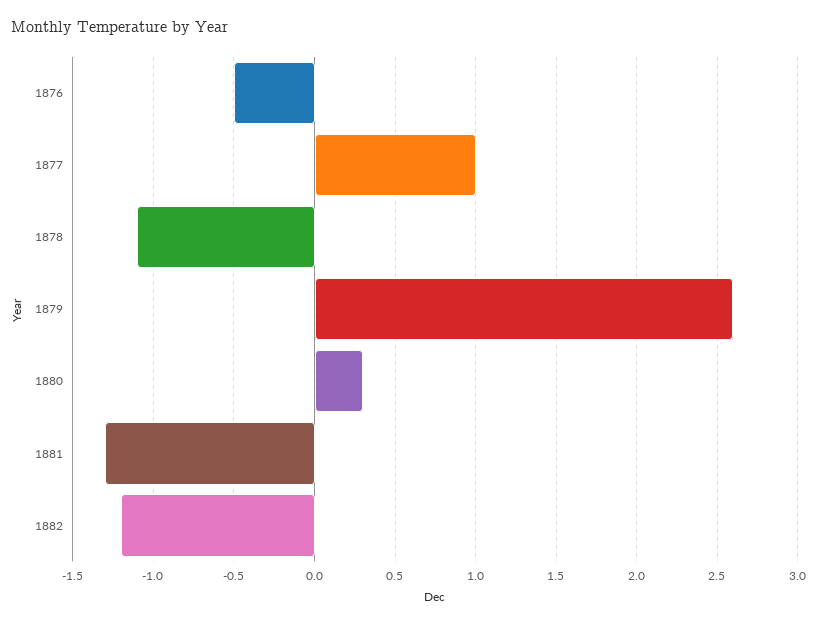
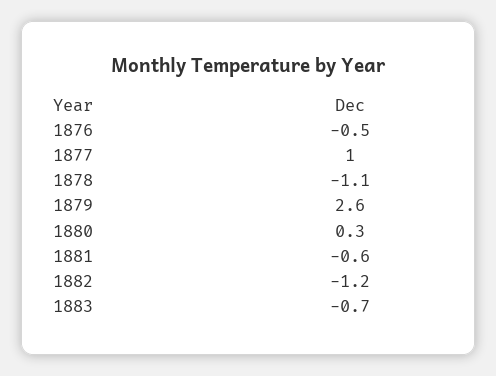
1881: -1.3 -> -0.6
1883: none -> -0.7

